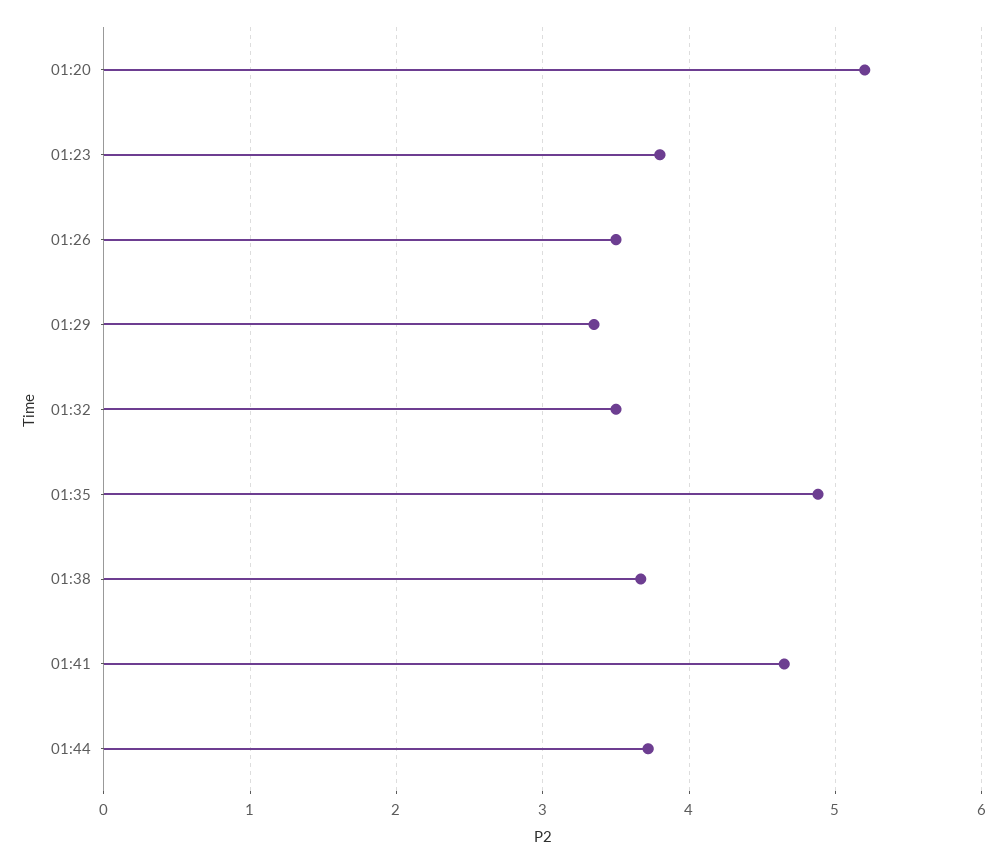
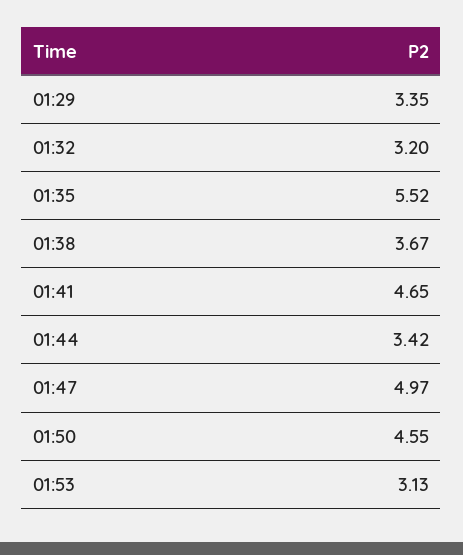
01:20: 5.2 -> none
01:23: 3.8 -> none
01:26: 3.5 -> none
01:32: 3.5 -> 3.2
01:35: 4.9 -> 5.52
01:44: 3.7 -> 3.42
01:47: none -> 4.97
01:50: none -> 4.55
01:53: none -> 3.13

